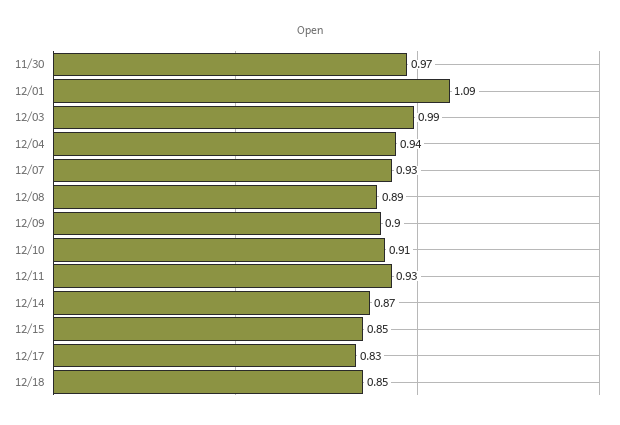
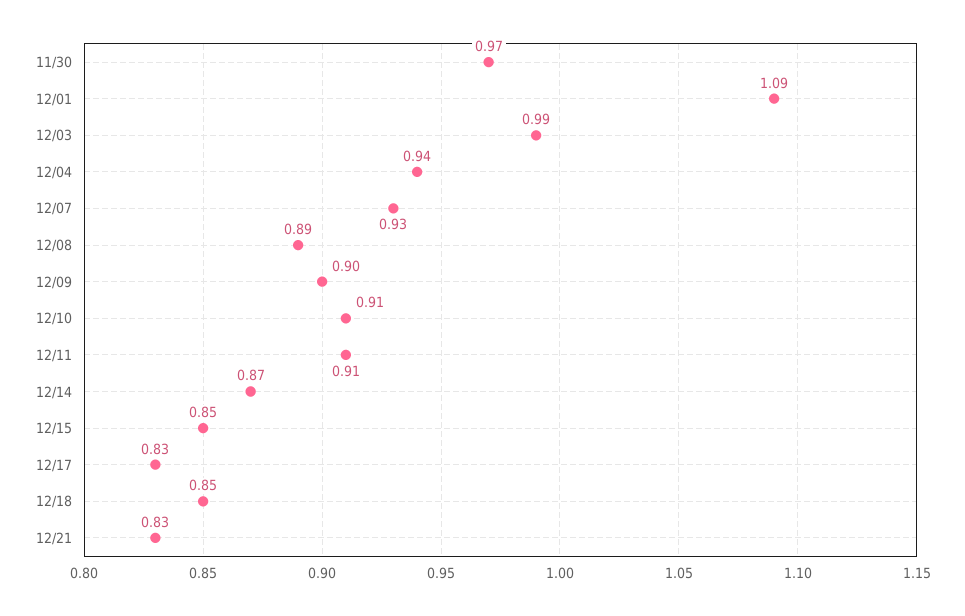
12/11: 0.93 -> 0.91
12/21: none -> 0.83

